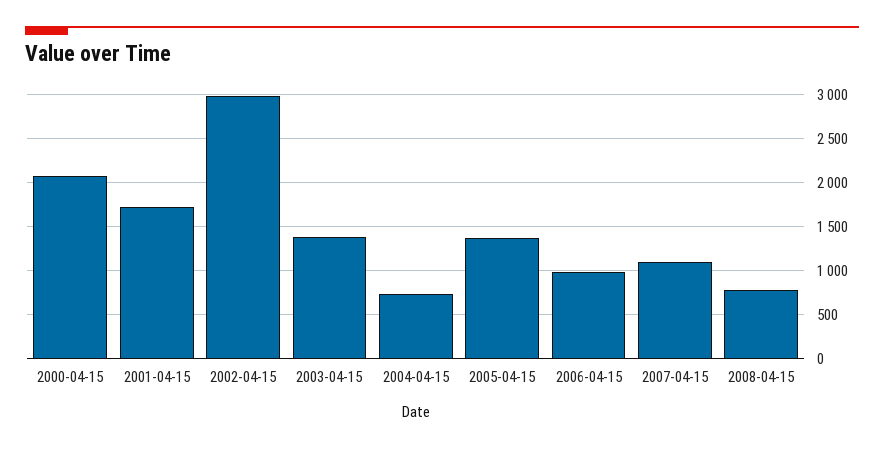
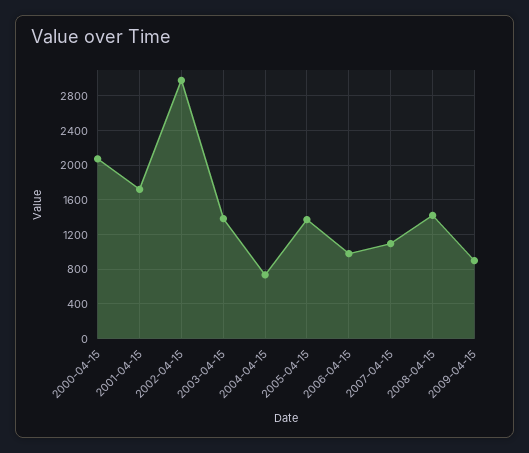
2008-04-15: 800 -> 1400
2009-04-15: none -> 900

